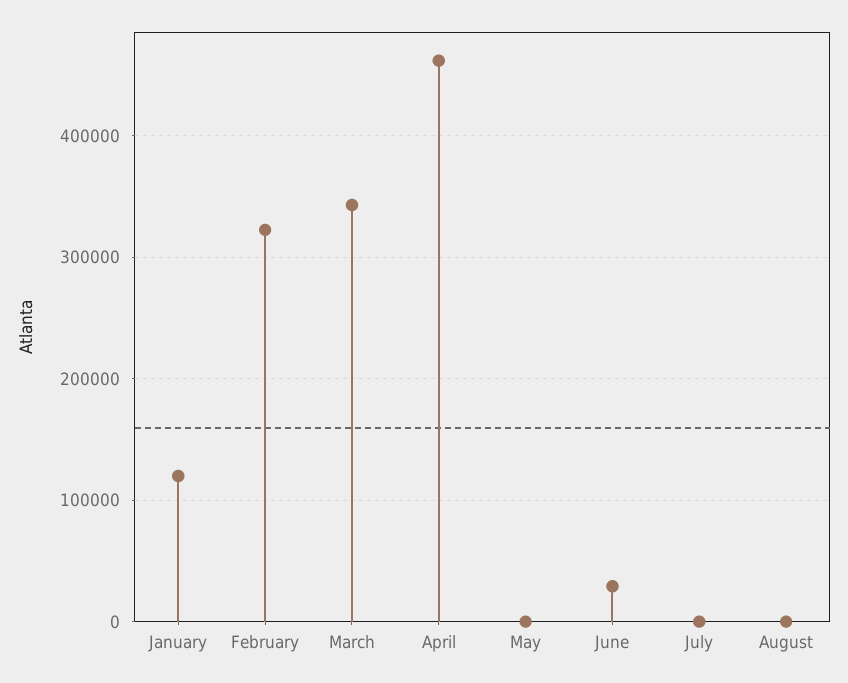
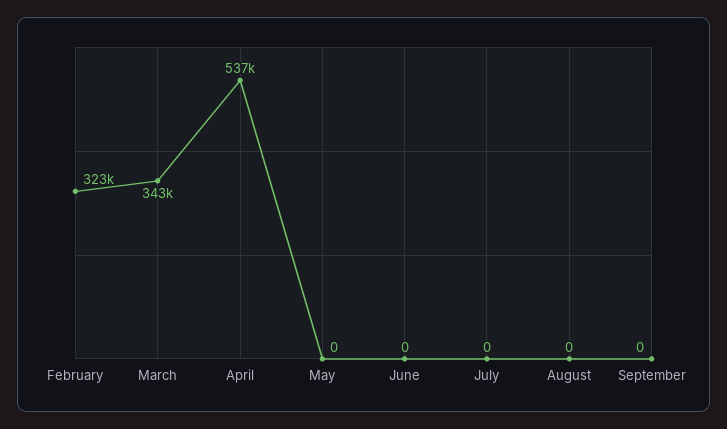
January: 120000 -> none
April: 460000 -> 537000
June: 30000 -> 0
September: none -> 0

